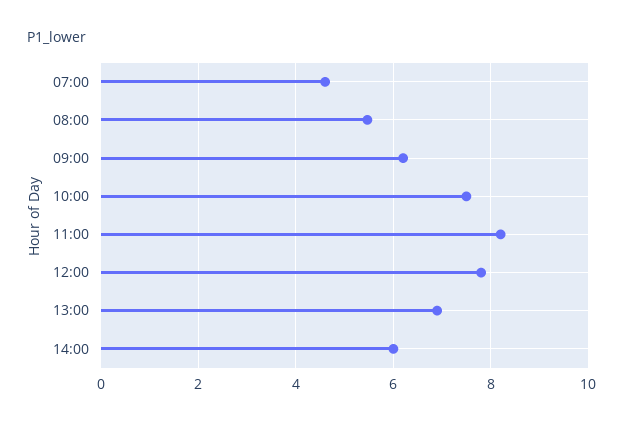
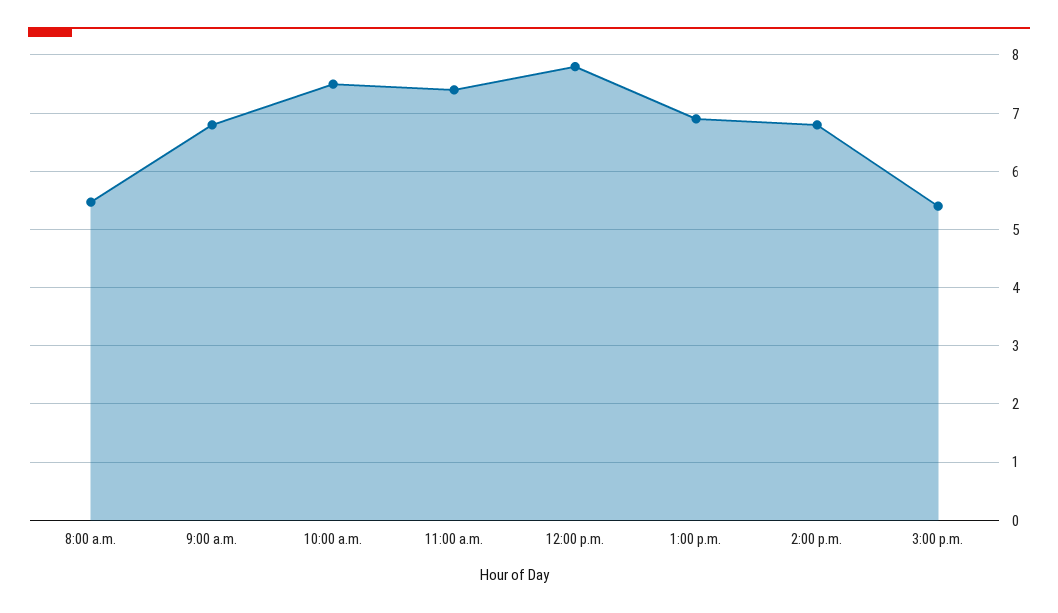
07:00: 4.6 -> none
09:00: 6.2 -> 6.8
11:00: 8.2 -> 7.4
14:00: 6 -> 6.8
3:00 p.m.: none -> 5.4

